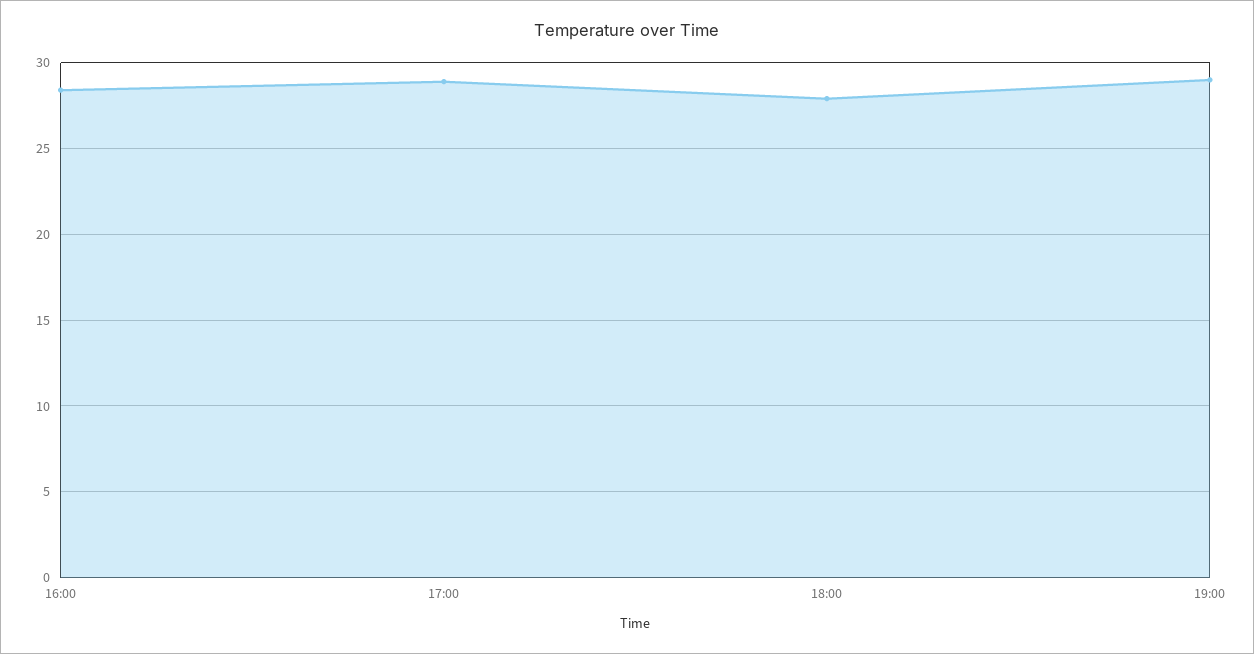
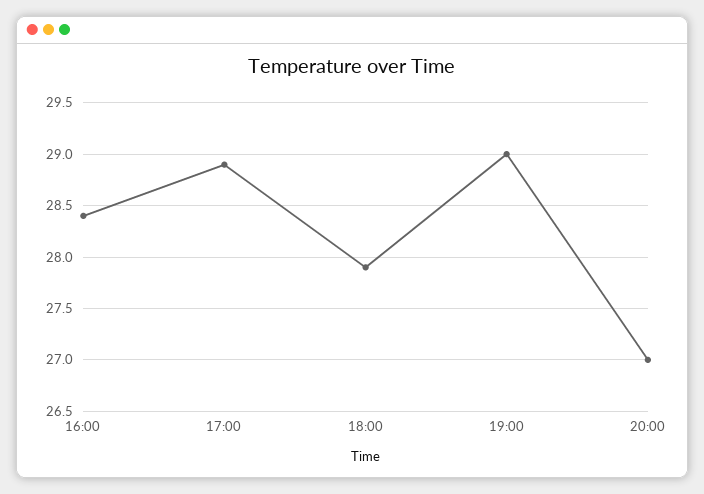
20:00: none -> 27

